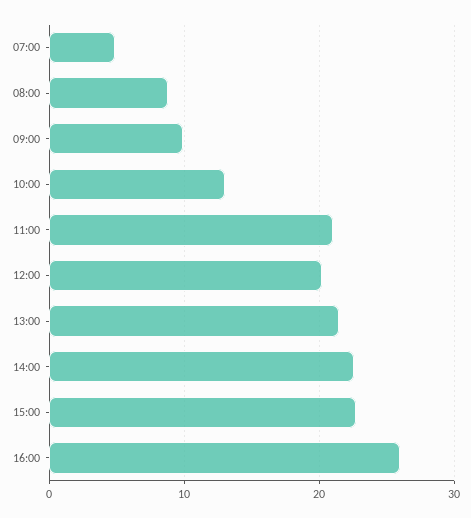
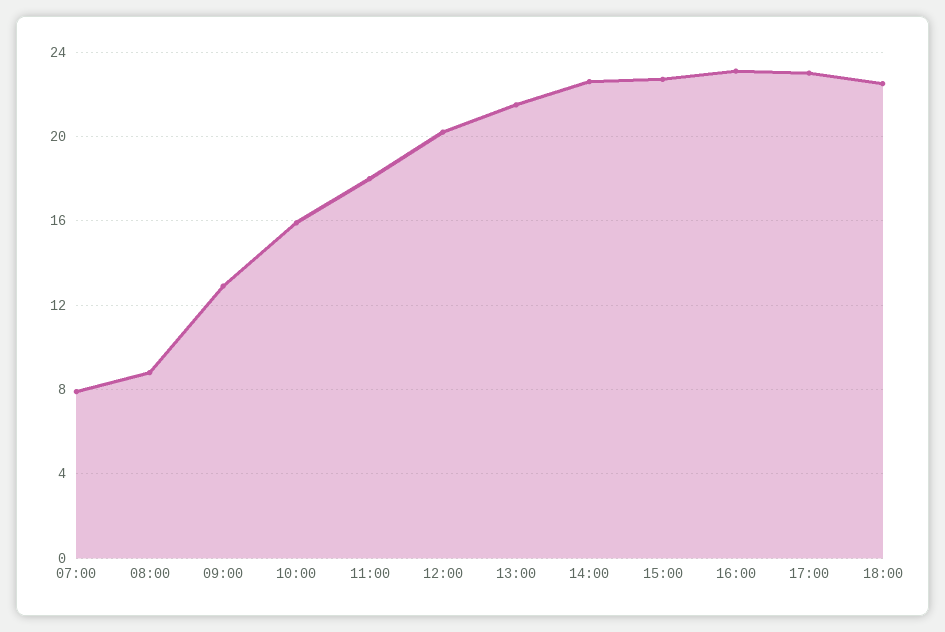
07:00: 5 -> 8
09:00: 10 -> 13
10:00: 13 -> 16
11:00: 21 -> 18
16:00: 26 -> 23
17:00: none -> 23
18:00: none -> 22.5

